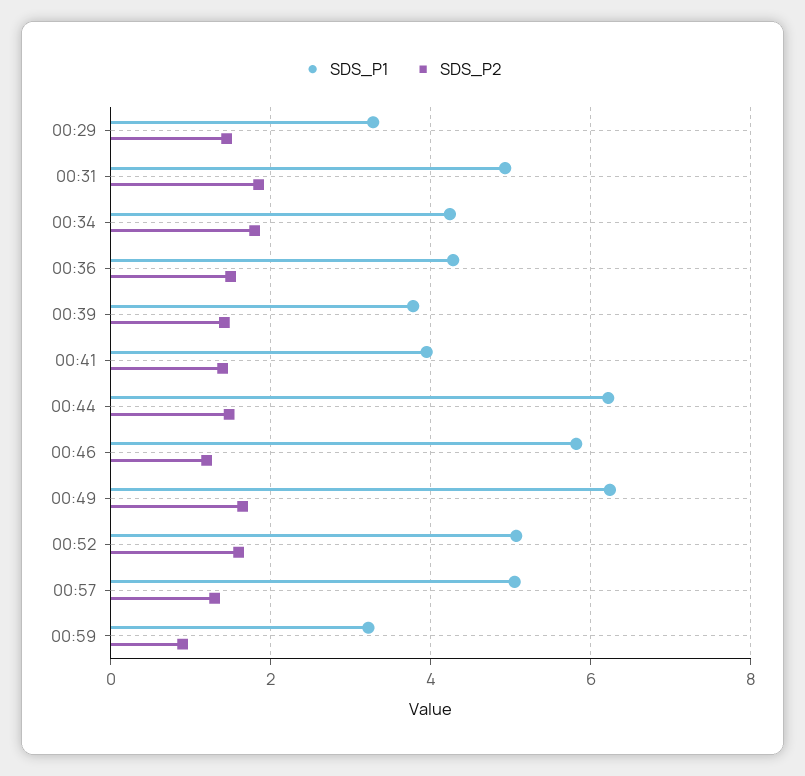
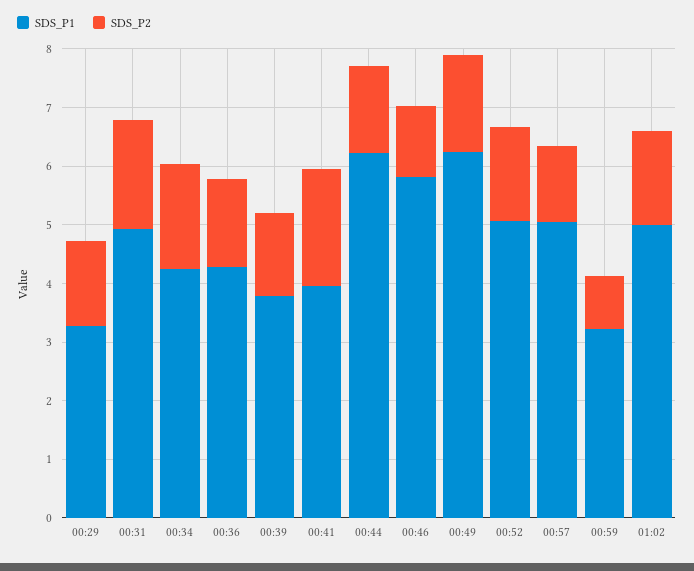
SDS_P2, 00:41: 1.4 -> 2
SDS_P1, 01:02: none -> 5
SDS_P2, 01:02: none -> 1.6

